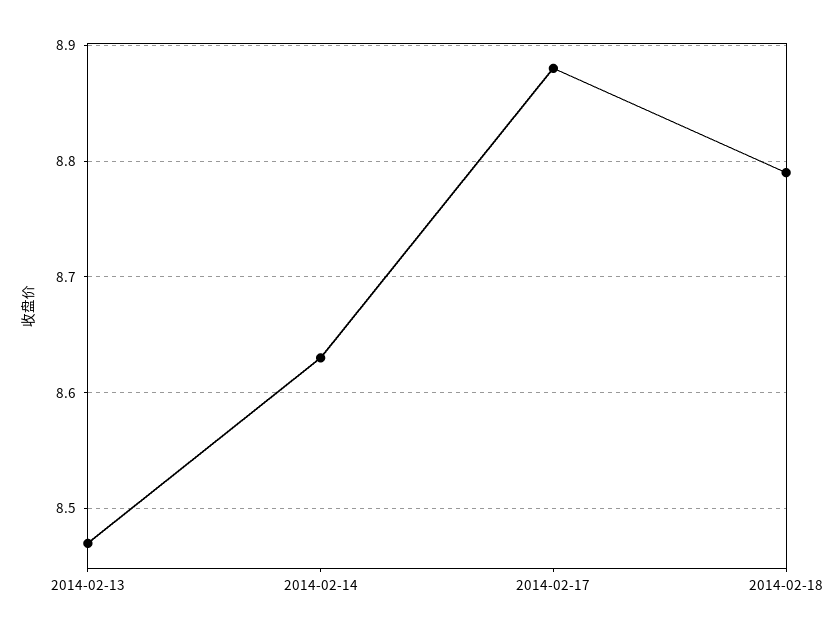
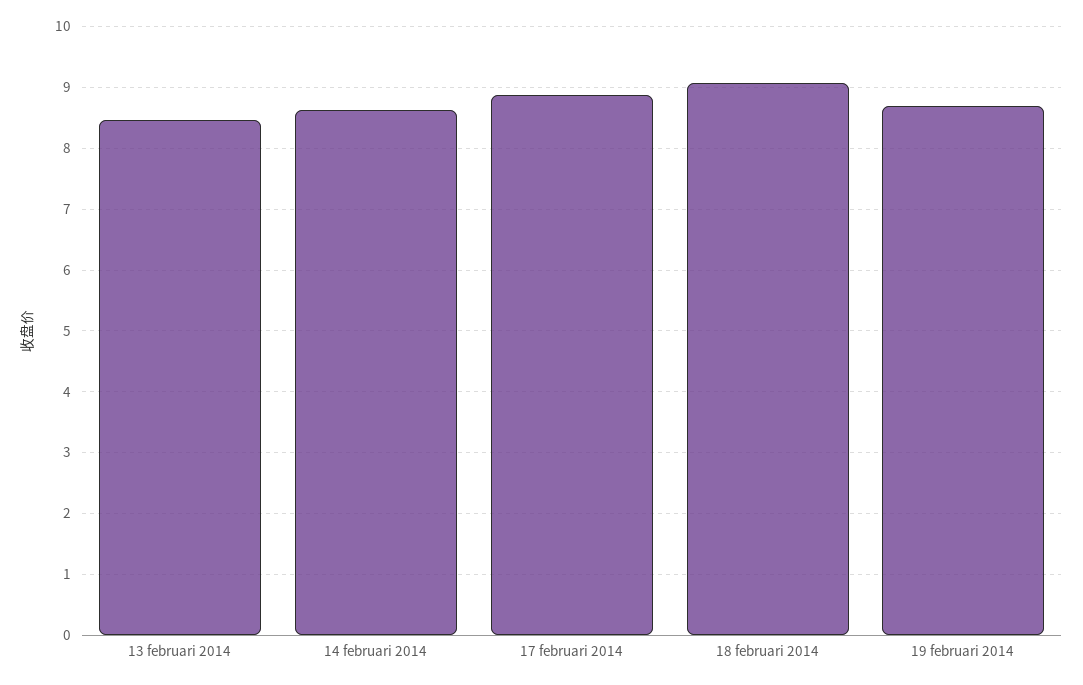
2014-02-18: 8.79 -> 9.1
19 februari 2014: none -> 8.7

